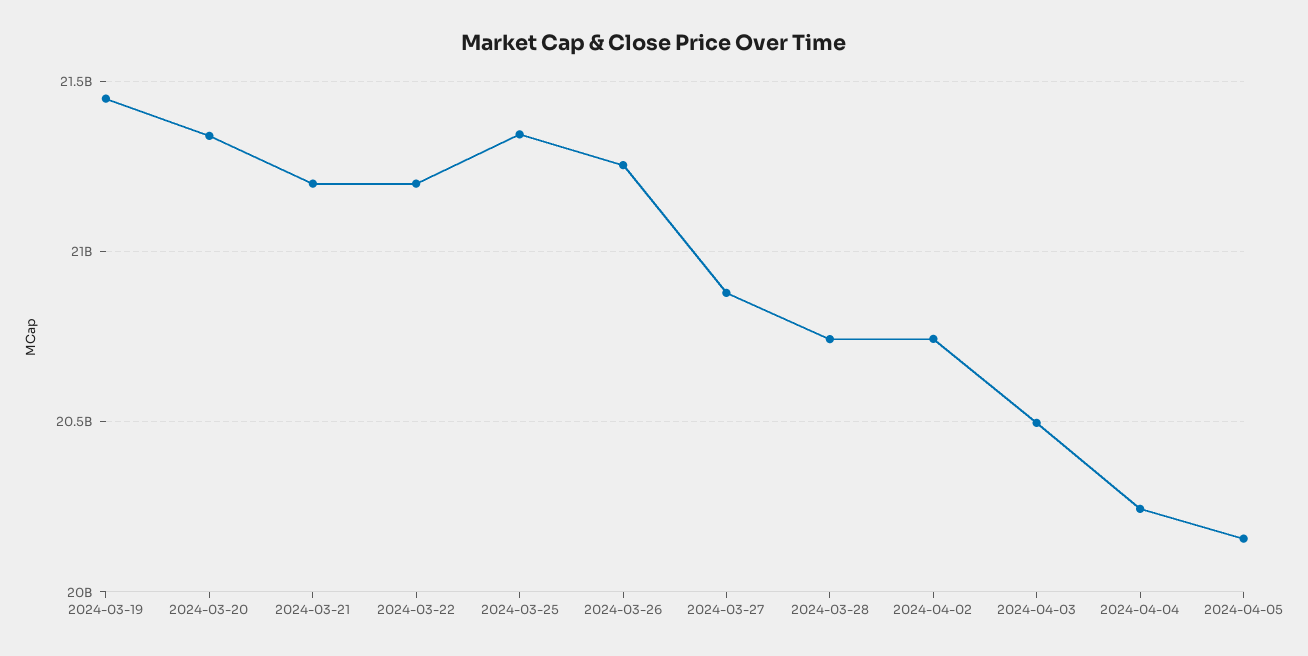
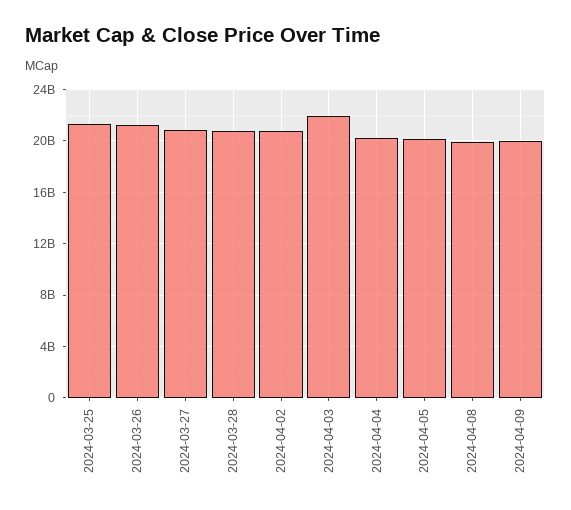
2024-03-19: 21450000000 -> none
2024-03-20: 21350000000 -> none
2024-03-21: 21200000000 -> none
2024-03-22: 21200000000 -> none
2024-04-03: 20500000000 -> 22000000000
2024-04-08: none -> 20000000000
2024-04-09: none -> 20000000000

